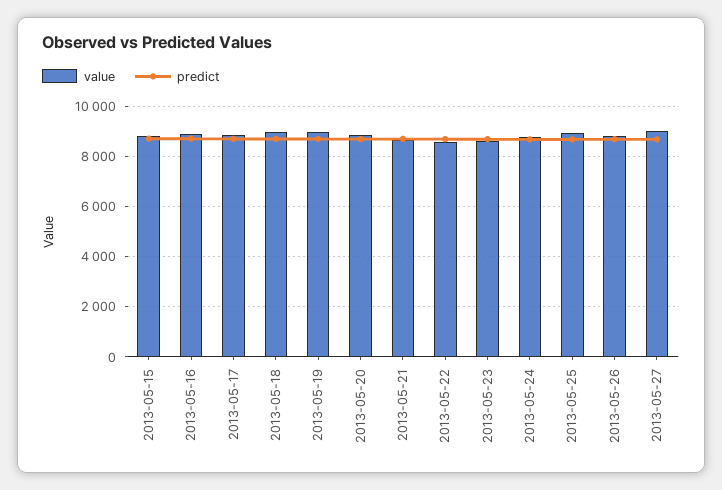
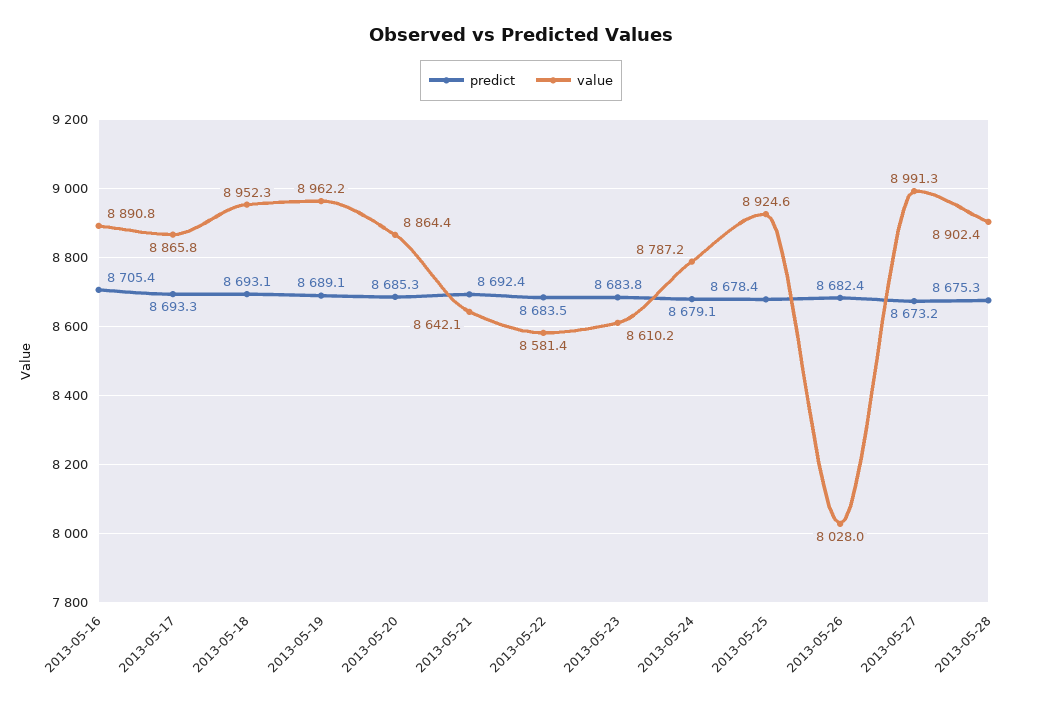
value, 2013-05-15: 8750 -> none
predict, 2013-05-15: 8750 -> none
value, 2013-05-26: 8750 -> 8028
predict, 2013-05-28: none -> 8675.3
value, 2013-05-28: none -> 8902.4

